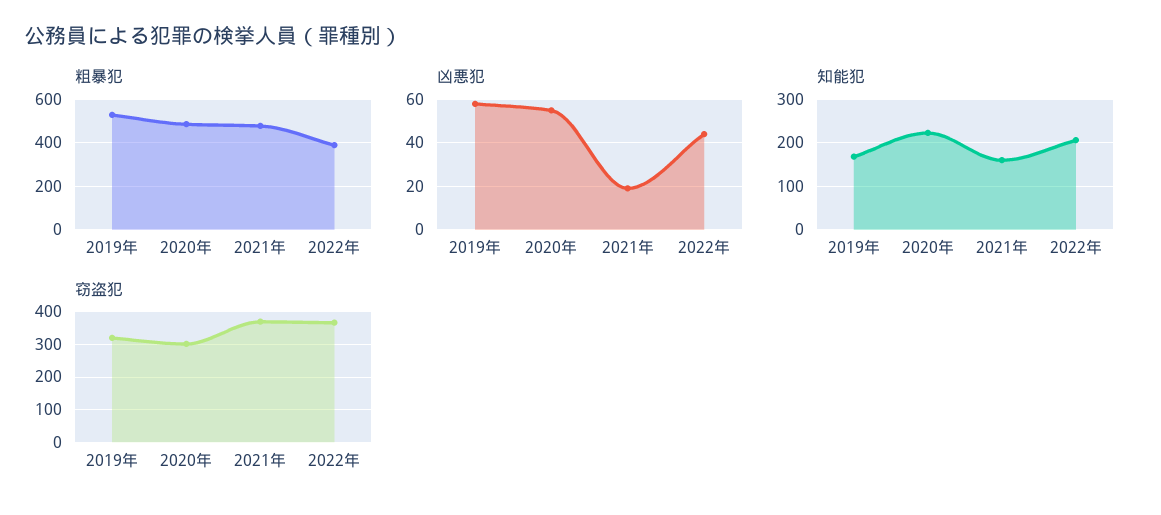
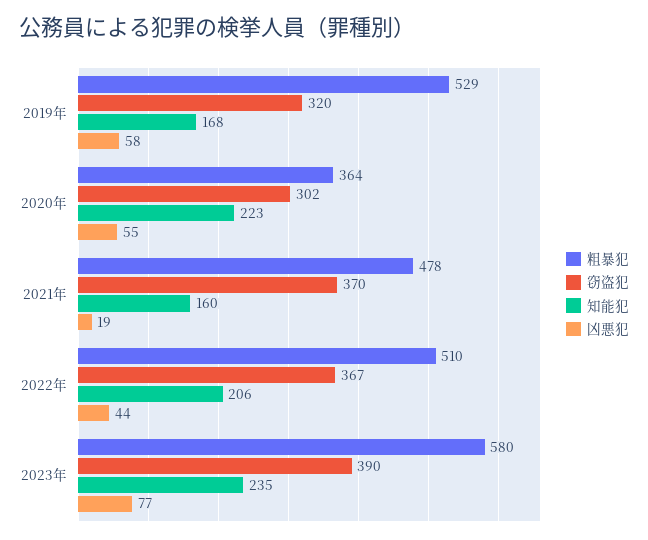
粗暴犯, 2020年: 500 -> 364
粗暴犯, 2022年: 400 -> 510
粗暴犯, 2023年: none -> 580
窃盗犯, 2023年: none -> 390
知能犯, 2023年: none -> 235
凶悪犯, 2023年: none -> 77

